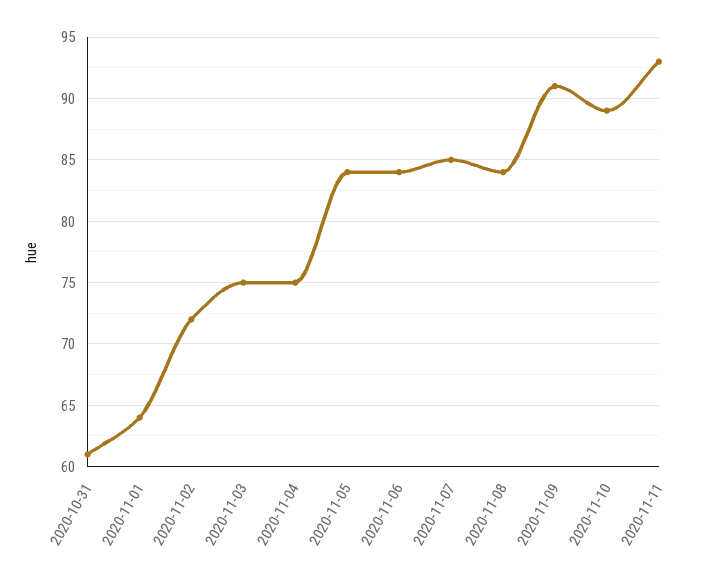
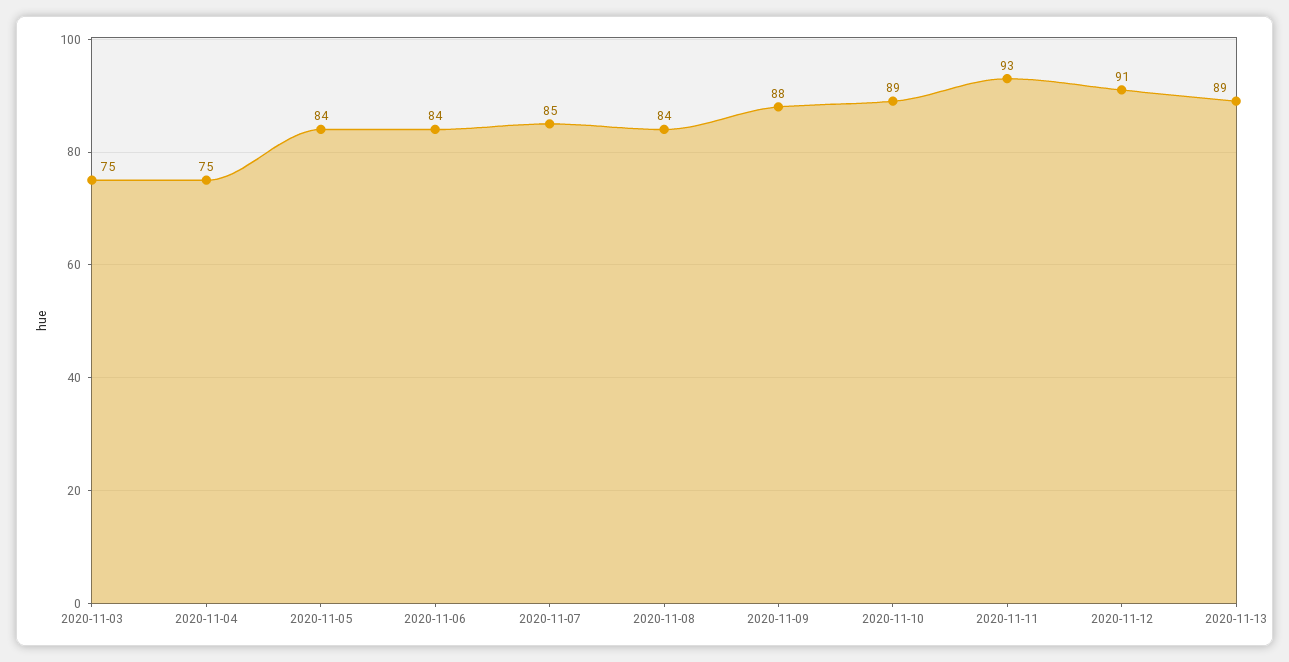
2020-10-31: 61 -> none
2020-11-01: 64 -> none
2020-11-02: 72 -> none
2020-11-09: 91 -> 88
2020-11-12: none -> 91
2020-11-13: none -> 89

